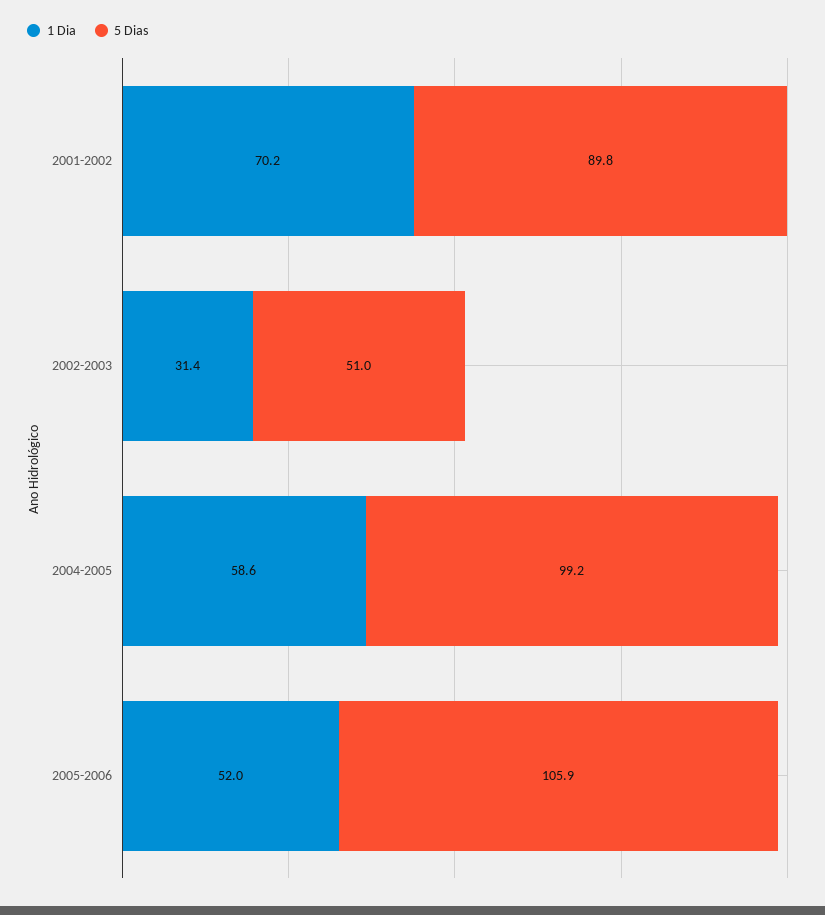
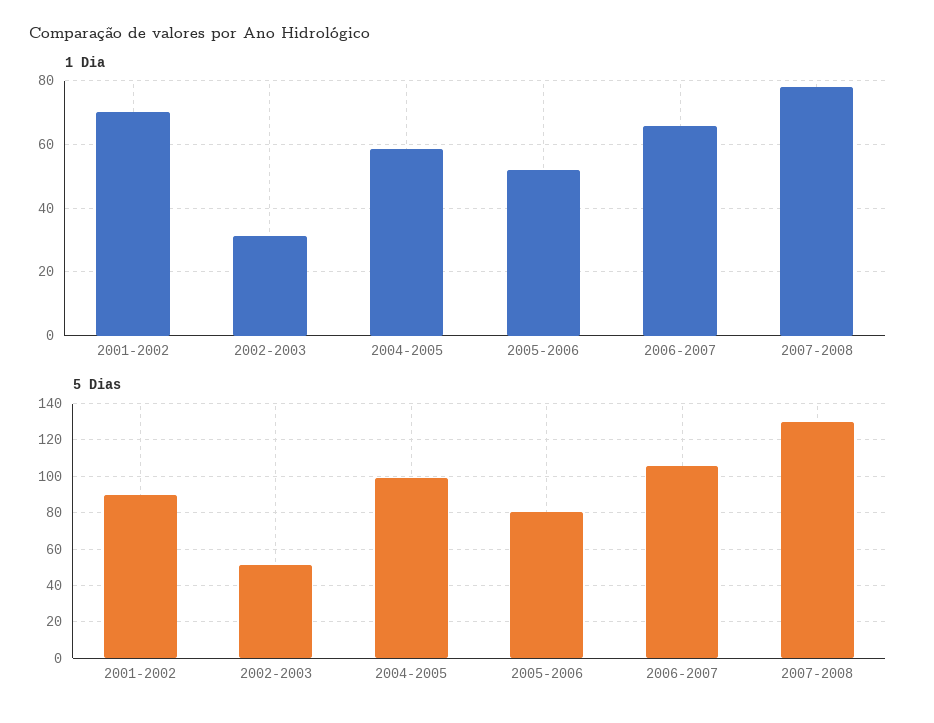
5 Dias, 2005-2006: 105.9 -> 80
1 Dia, 2006-2007: none -> 66
1 Dia, 2007-2008: none -> 78
5 Dias, 2006-2007: none -> 105
5 Dias, 2007-2008: none -> 130

